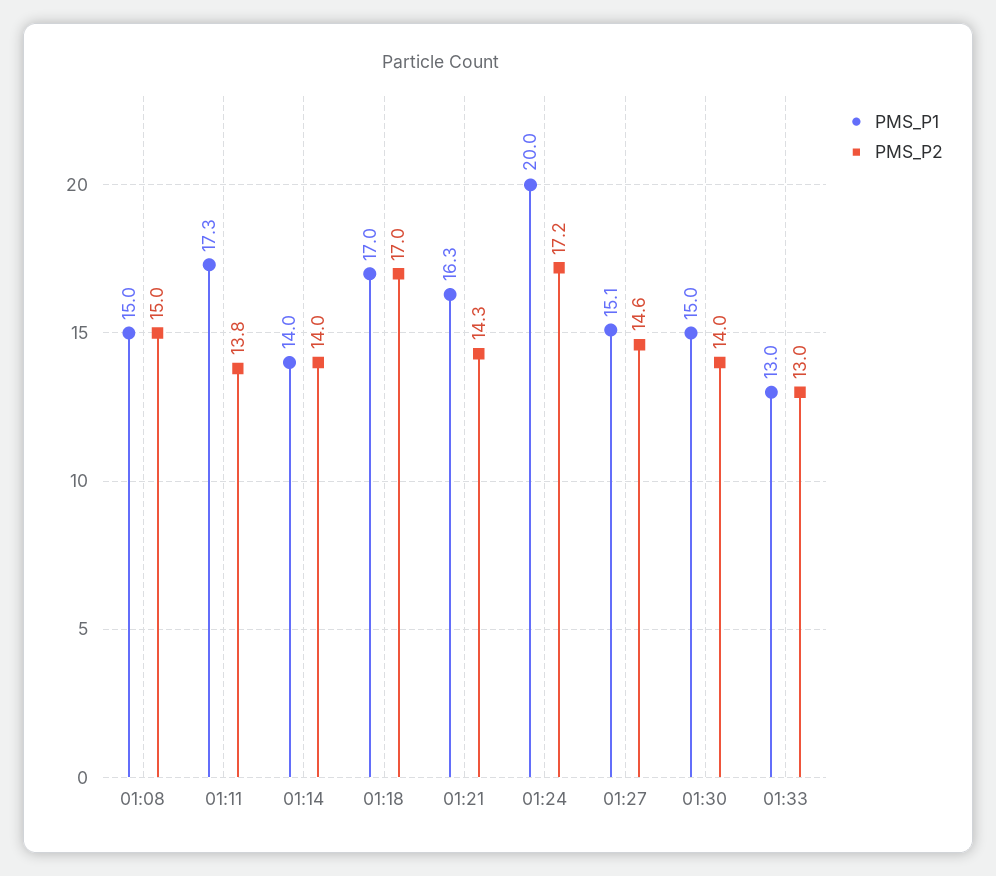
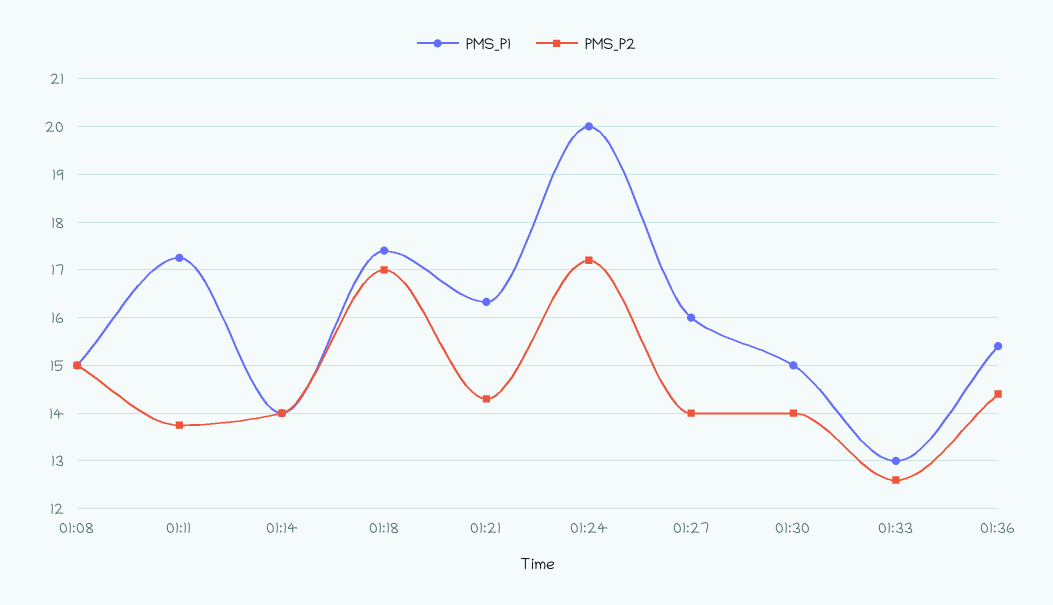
PMS_P1, 01:18: 17 -> 17.4
PMS_P1, 01:27: 15.1 -> 16
PMS_P2, 01:27: 14.6 -> 14
PMS_P2, 01:33: 13 -> 12.6
PMS_P1, 01:36: none -> 15.4
PMS_P2, 01:36: none -> 14.4

